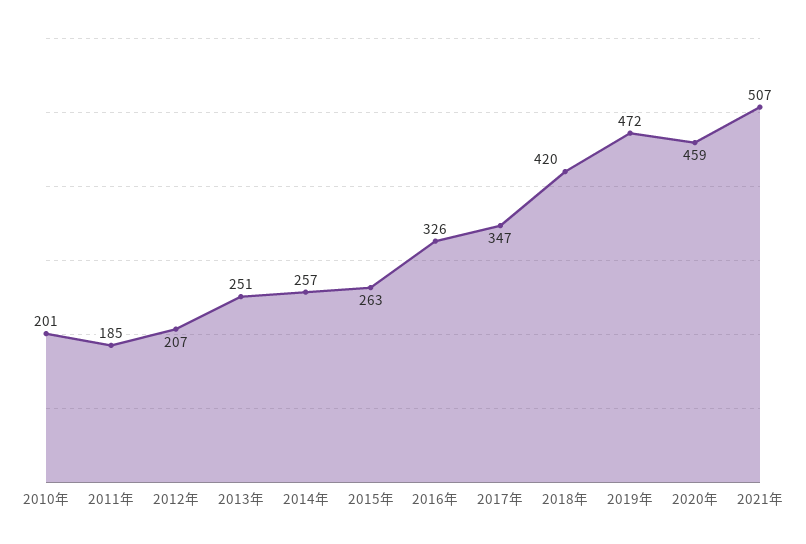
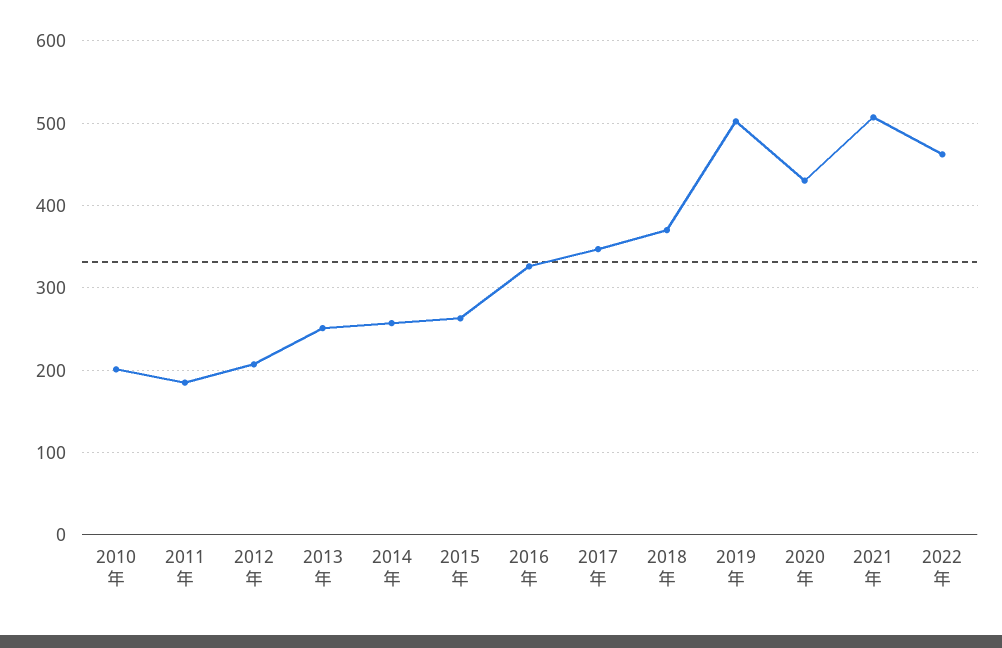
2018年: 420 -> 370
2019年: 472 -> 500
2020年: 459 -> 430
2022年: none -> 460

